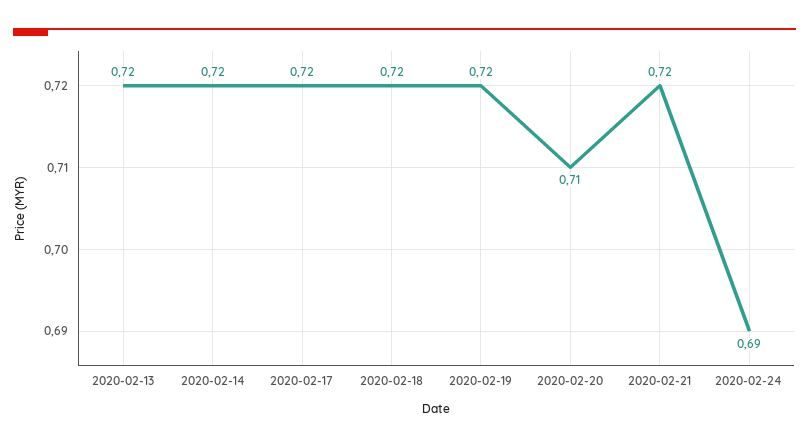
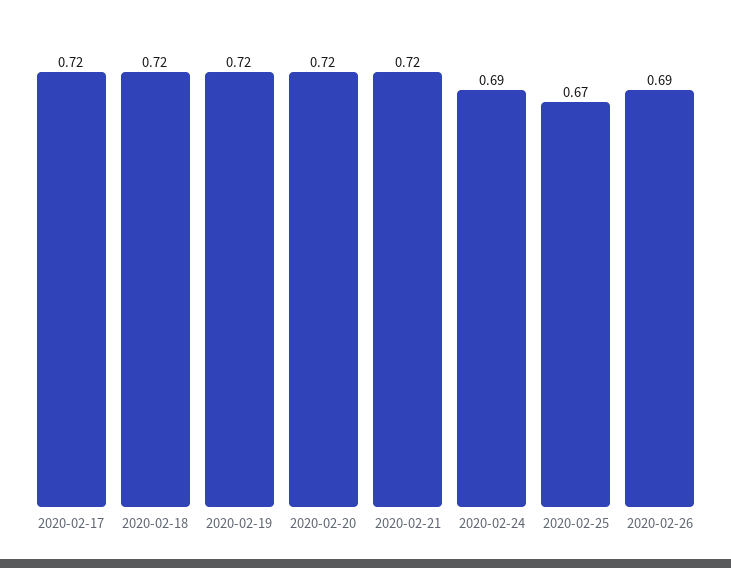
2020-02-13: 0.72 -> none
2020-02-14: 0.72 -> none
2020-02-20: 0.71 -> 0.72
2020-02-25: none -> 0.67
2020-02-26: none -> 0.69

